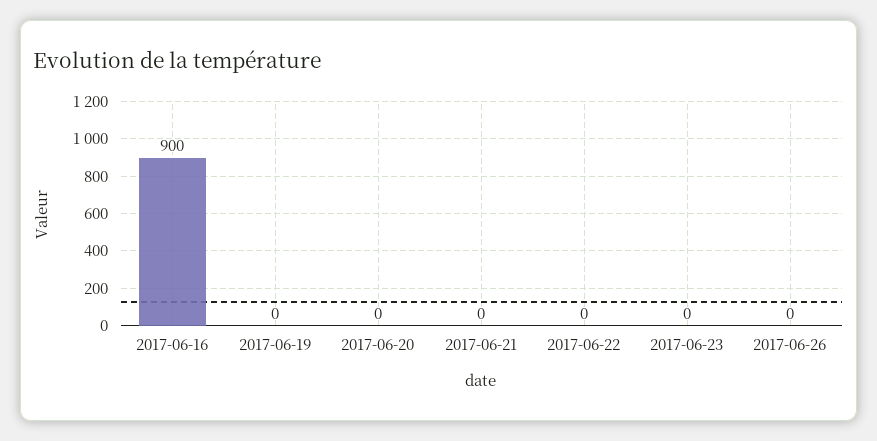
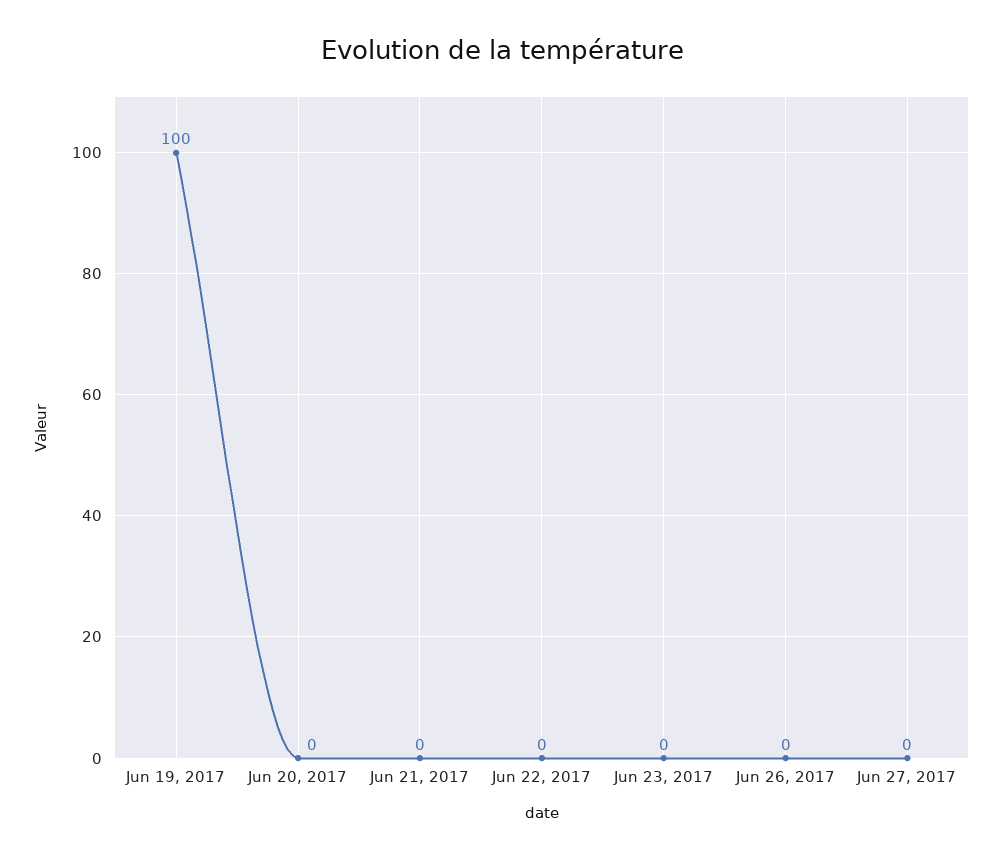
2017-06-16: 900 -> none
2017-06-19: 0 -> 100
Jun 27, 2017: none -> 0

